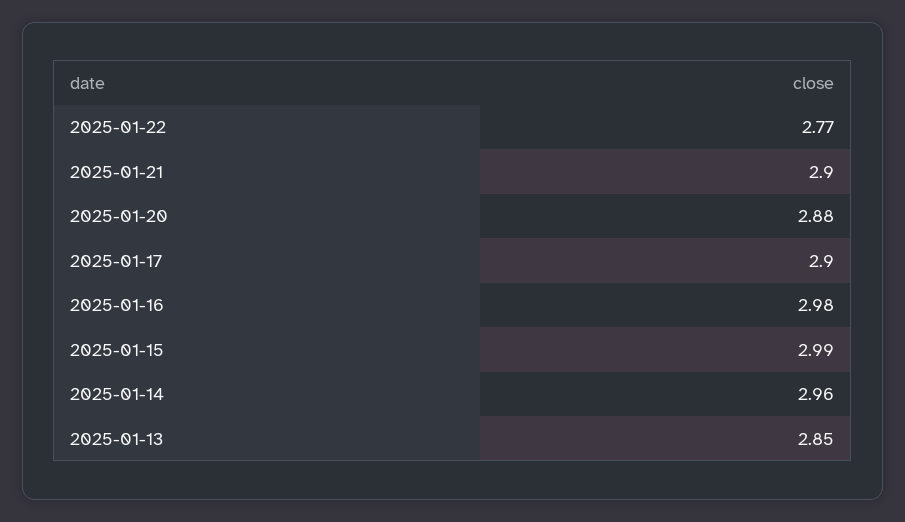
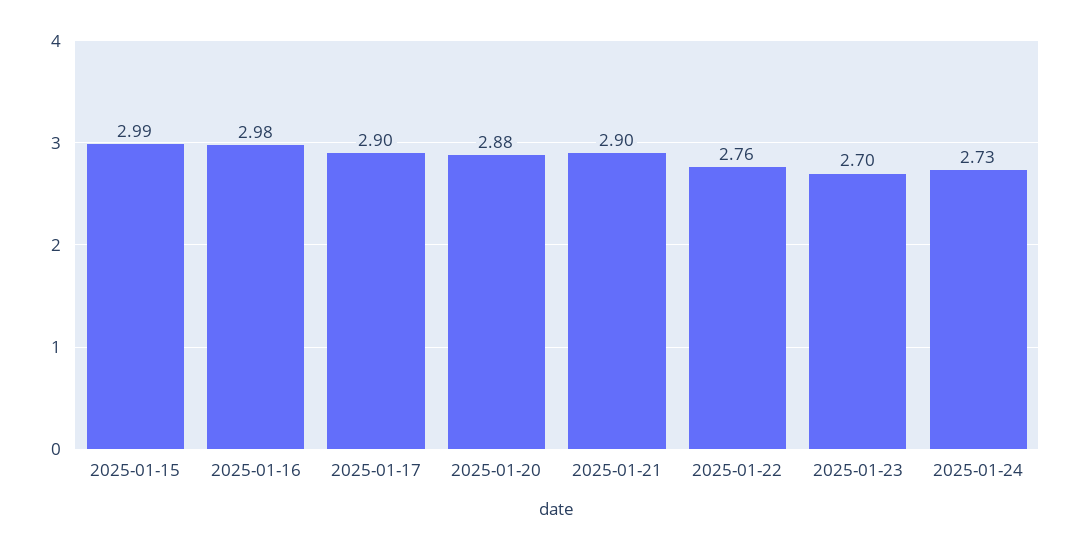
2025-01-22: 2.77 -> 2.76
2025-01-14: 2.96 -> none
2025-01-13: 2.85 -> none
2025-01-23: none -> 2.7
2025-01-24: none -> 2.73

